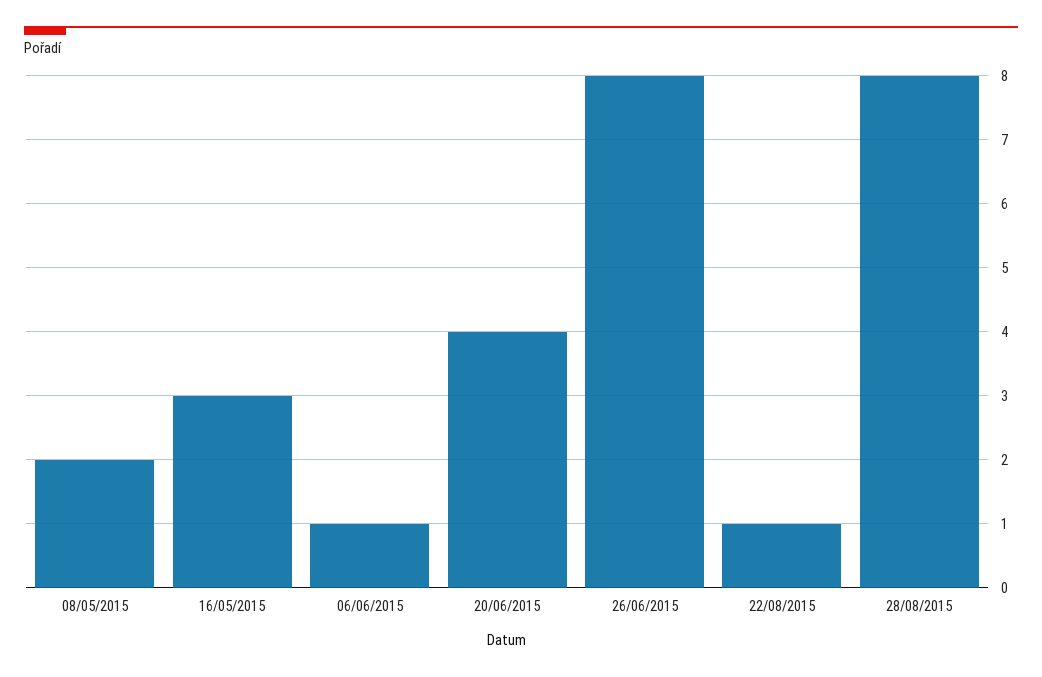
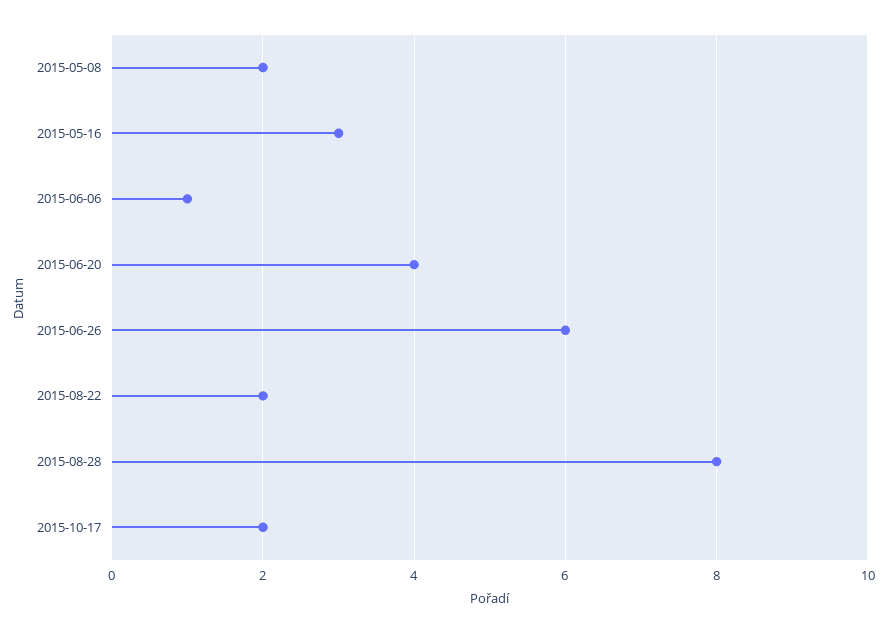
26/06/2015: 8 -> 6
22/08/2015: 1 -> 2
2015-10-17: none -> 2

